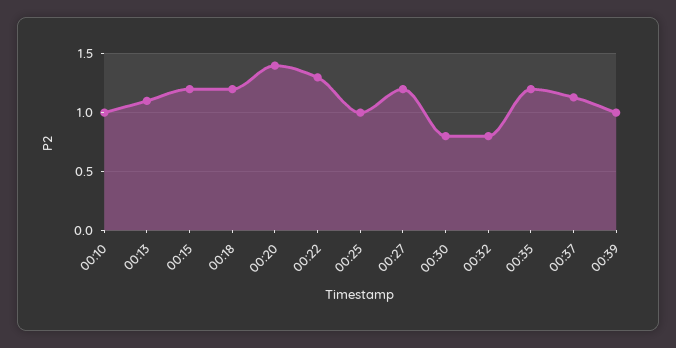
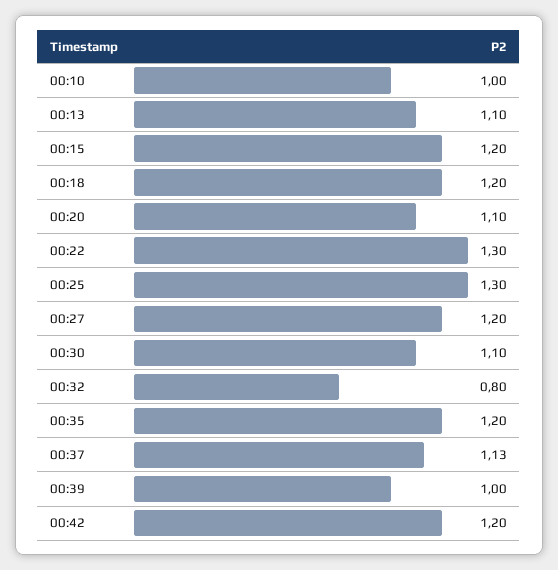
00:20: 1.4 -> 1.1
00:25: 1 -> 1.3
00:30: 0.8 -> 1.1
00:42: none -> 1.2

